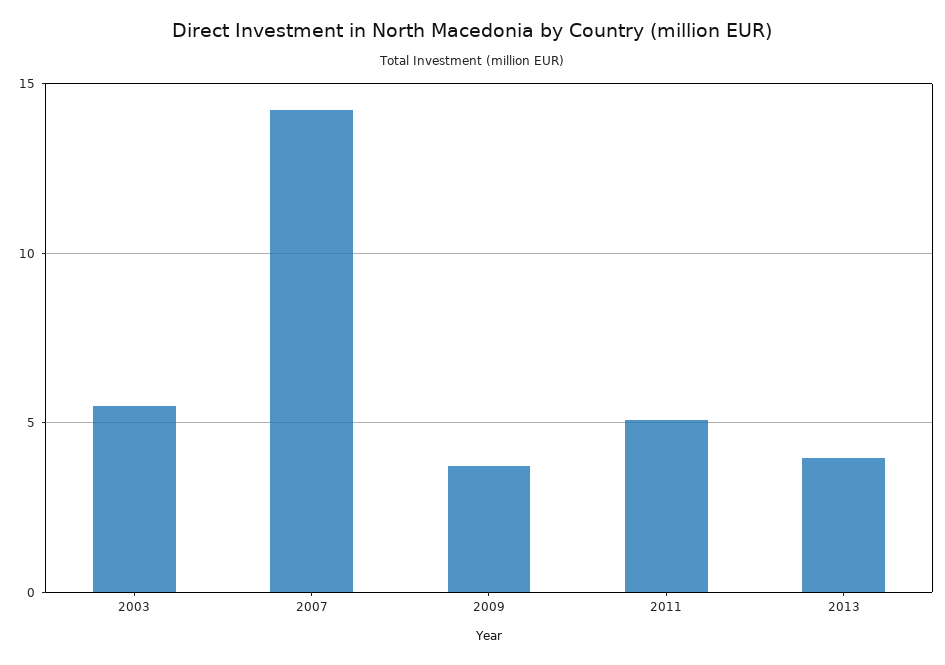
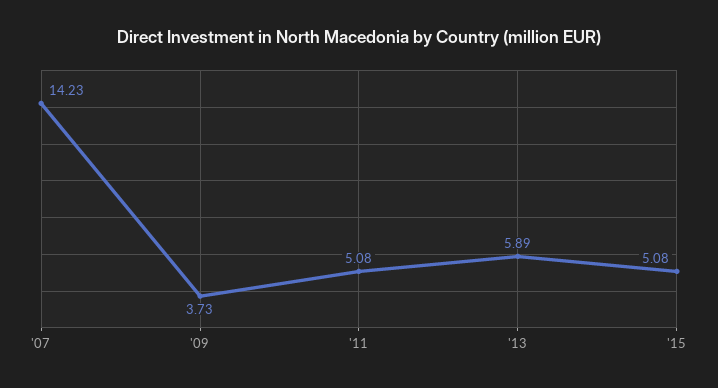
2003: 5.5 -> none
2013: 4 -> 5.89
'15: none -> 5.08

